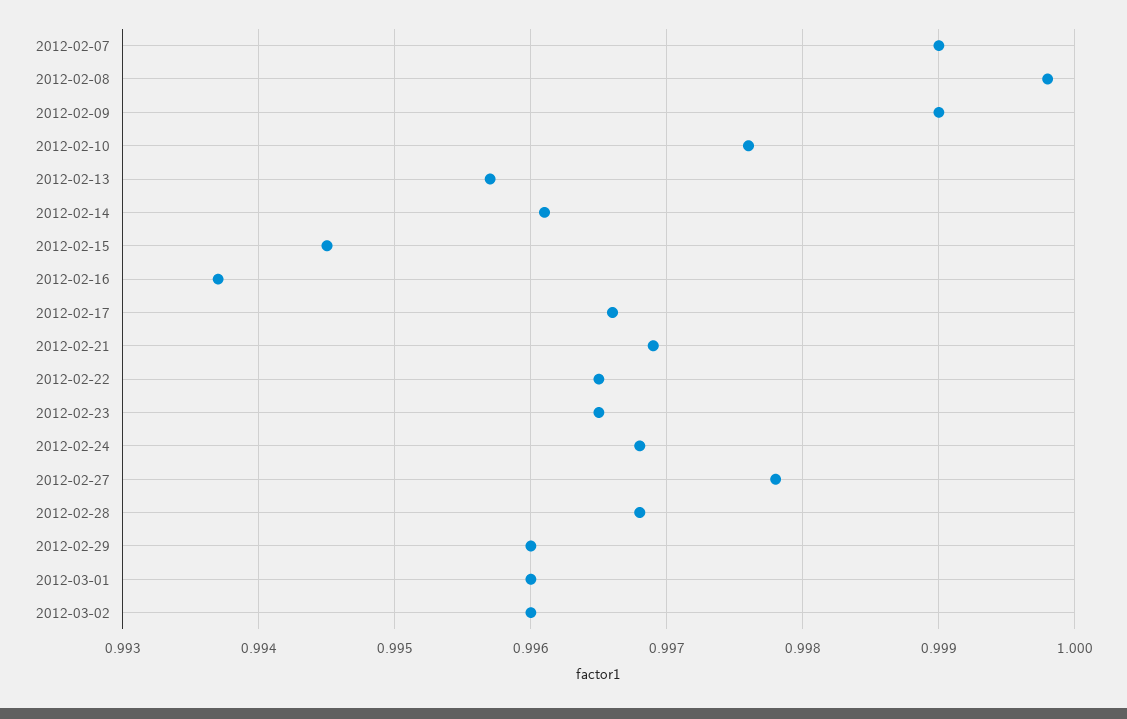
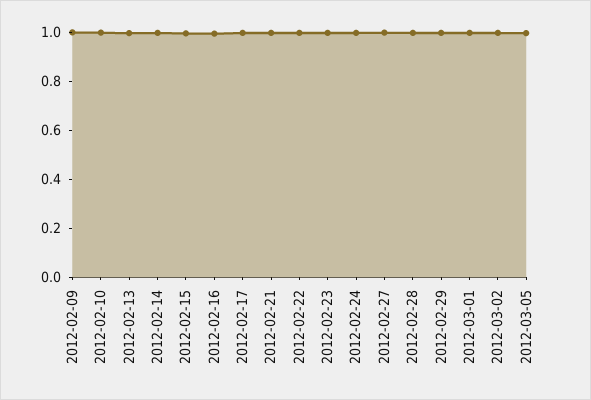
2012-02-07: 0.999 -> none
2012-02-08: 0.9998 -> none
2012-03-05: none -> 1

